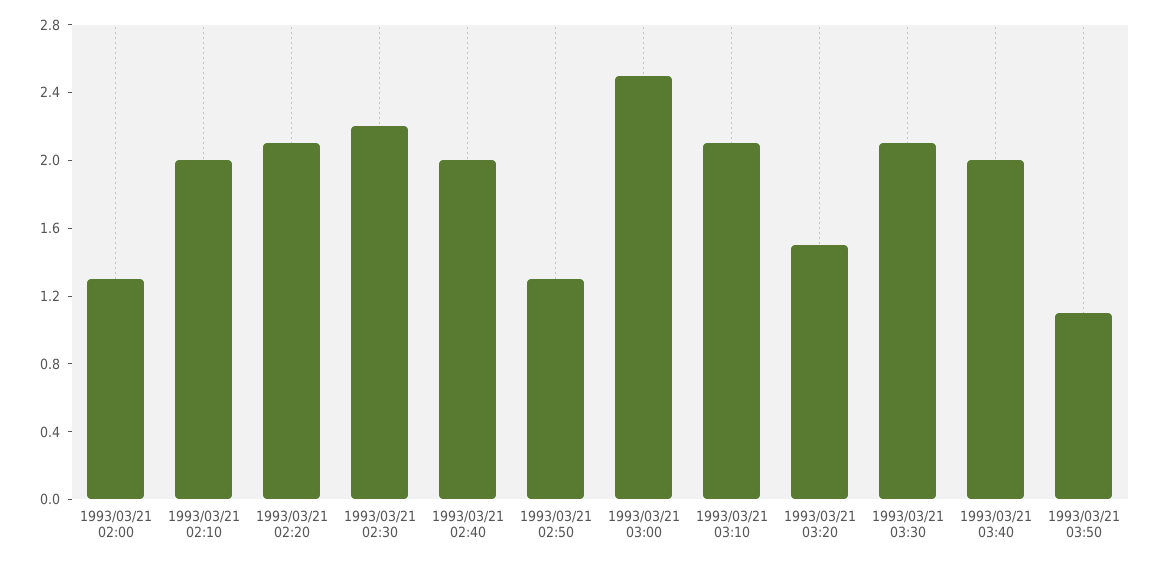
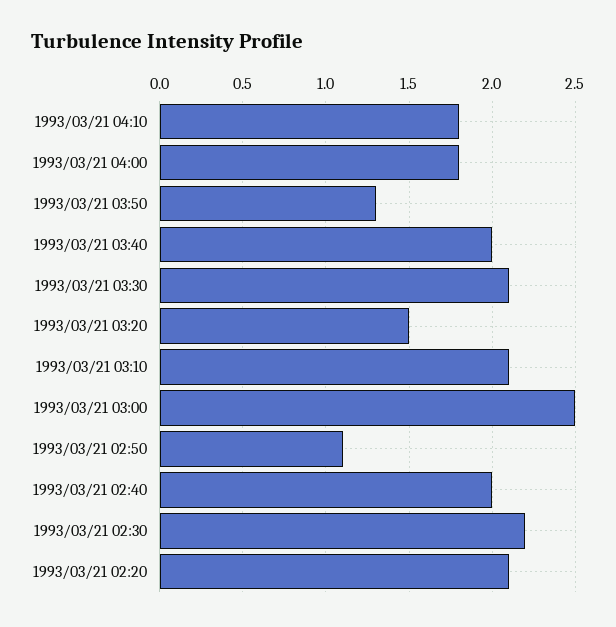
1993/03/21 02:00: 1.3 -> none
1993/03/21 02:10: 2 -> none
1993/03/21 02:50: 1.3 -> 1.1
1993/03/21 03:50: 1.1 -> 1.3
1993/03/21 04:10: none -> 1.8
1993/03/21 04:00: none -> 1.8

